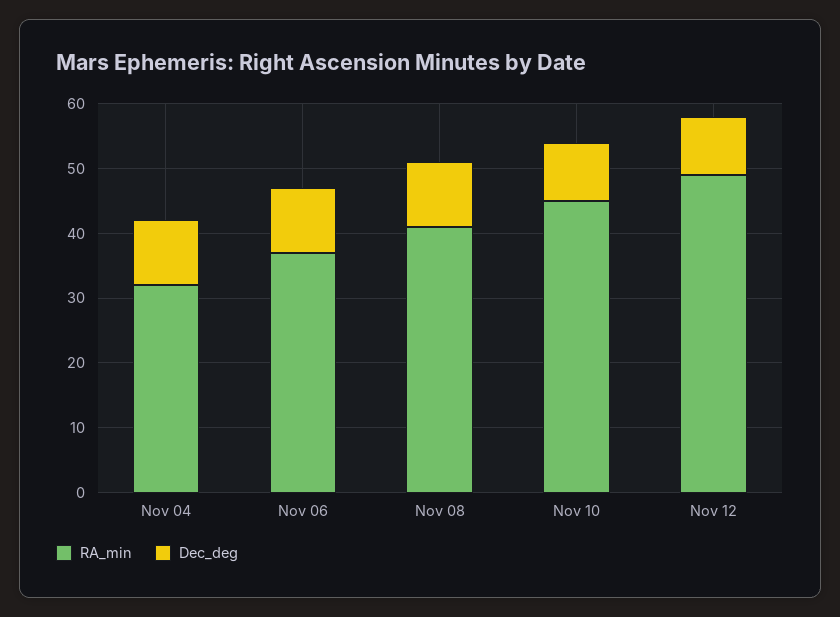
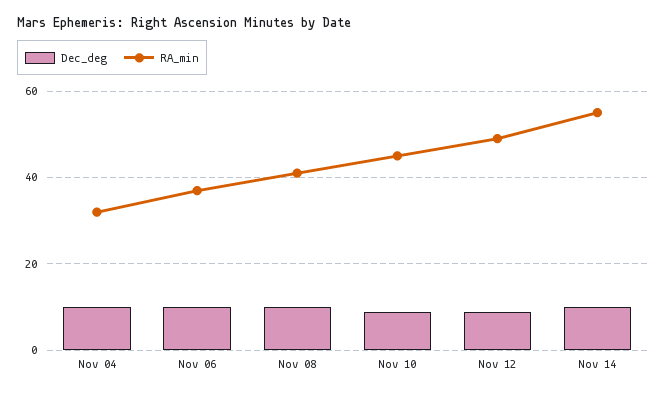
Dec_deg, Nov 14: none -> 10
RA_min, Nov 14: none -> 55

